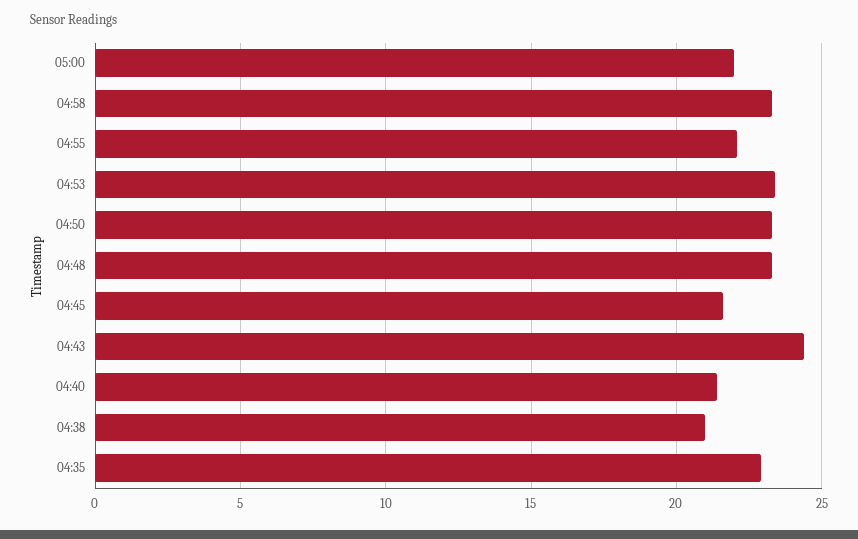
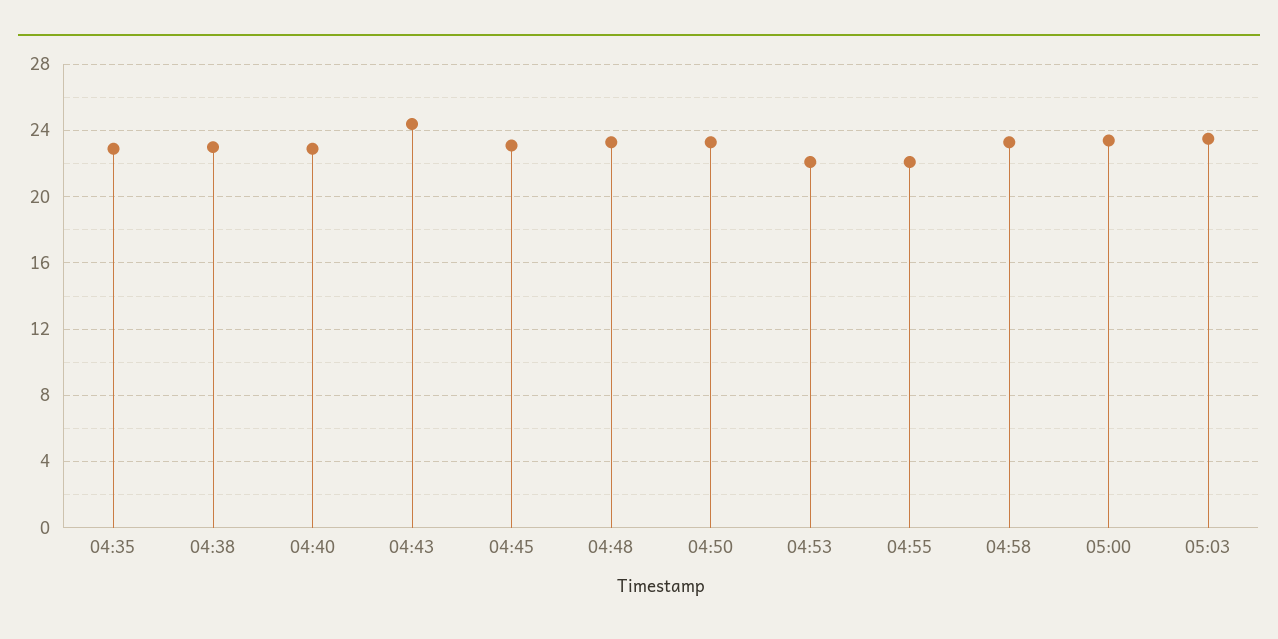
05:00: 22 -> 23.5
04:53: 23.5 -> 22
04:45: 21.5 -> 23
04:40: 21.5 -> 23
04:38: 21 -> 23
05:03: none -> 23.5

